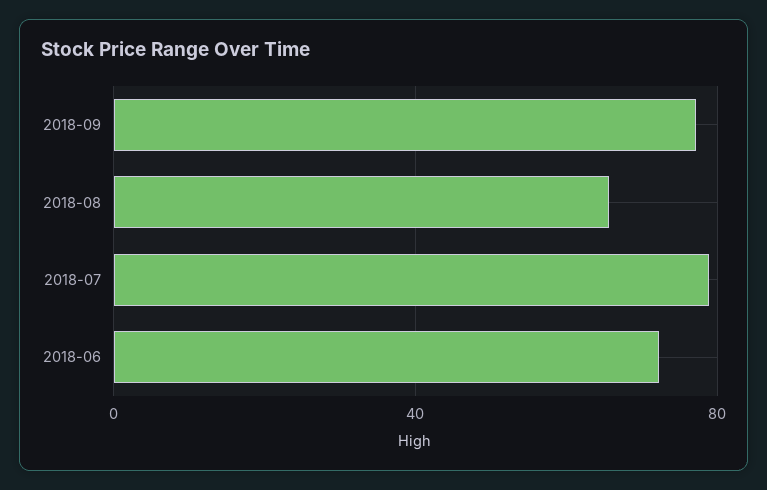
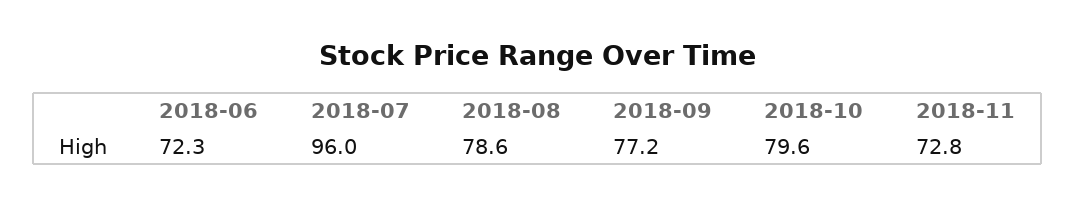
2018-08: 65 -> 78.6
2018-07: 80 -> 96
2018-10: none -> 79.6
2018-11: none -> 72.8

